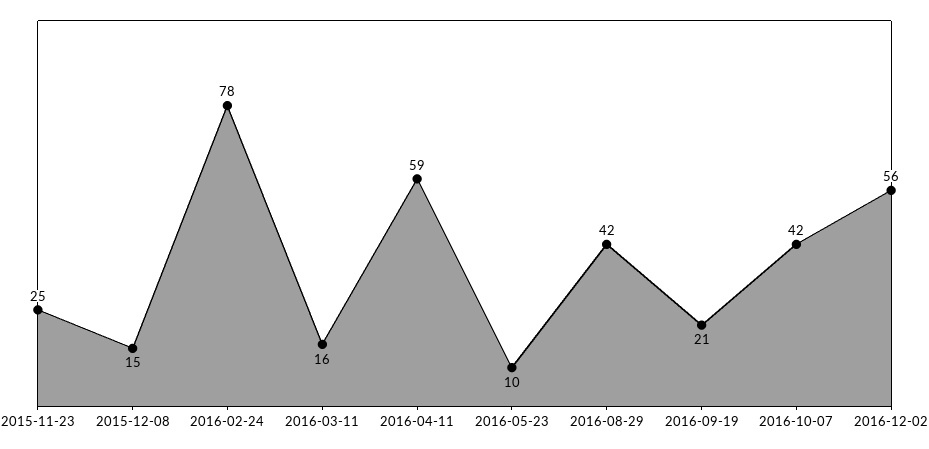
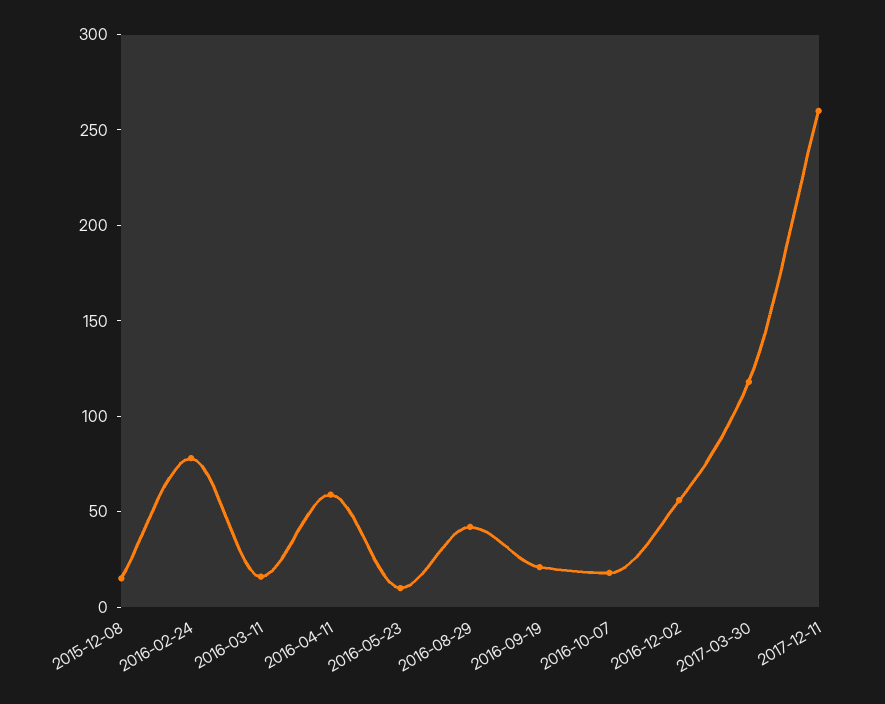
2015-11-23: 25 -> none
2016-10-07: 42 -> 20
2017-03-30: none -> 120
2017-12-11: none -> 260

